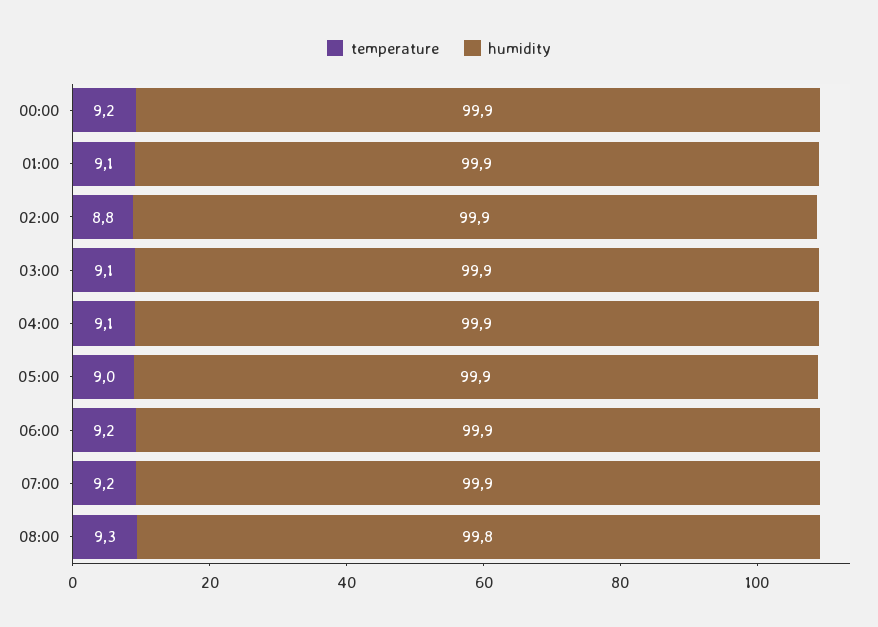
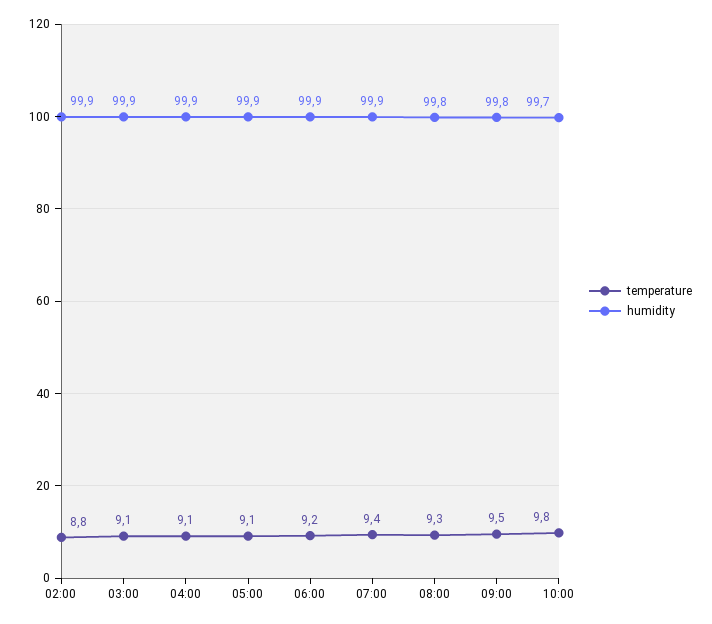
temperature, 00:00: 9.2 -> none
humidity, 00:00: 99.9 -> none
temperature, 01:00: 9.1 -> none
humidity, 01:00: 99.9 -> none
temperature, 05:00: 9 -> 9.1
temperature, 07:00: 9.2 -> 9.4
temperature, 09:00: none -> 9.5
humidity, 09:00: none -> 99.8
temperature, 10:00: none -> 9.8
humidity, 10:00: none -> 99.7

